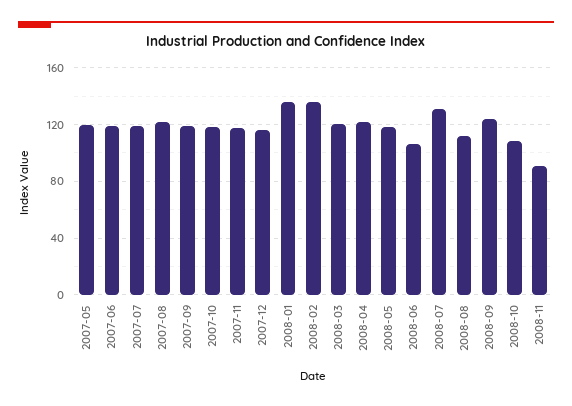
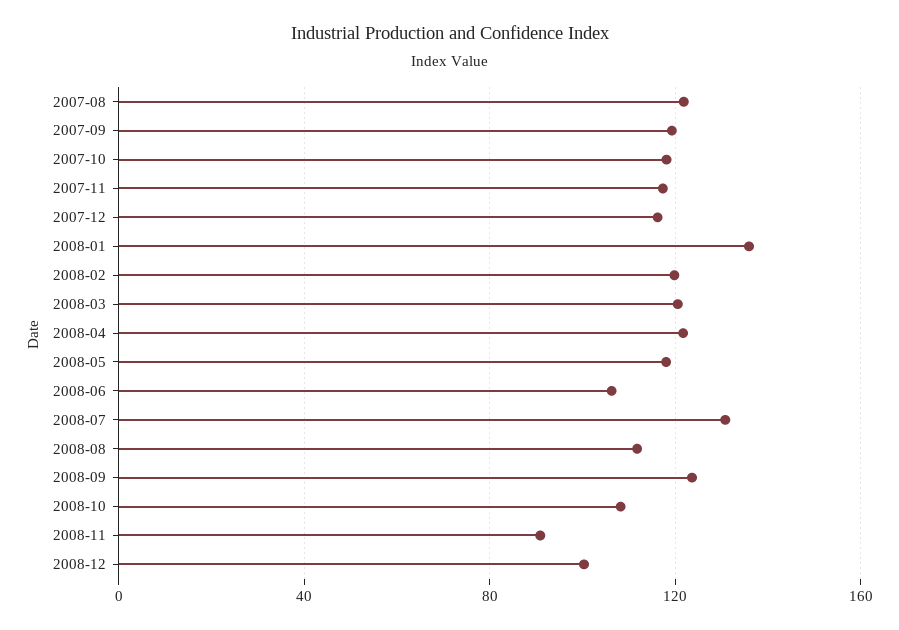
2007-05: 120 -> none
2007-06: 120 -> none
2007-07: 120 -> none
2008-02: 135 -> 120
2008-12: none -> 100

